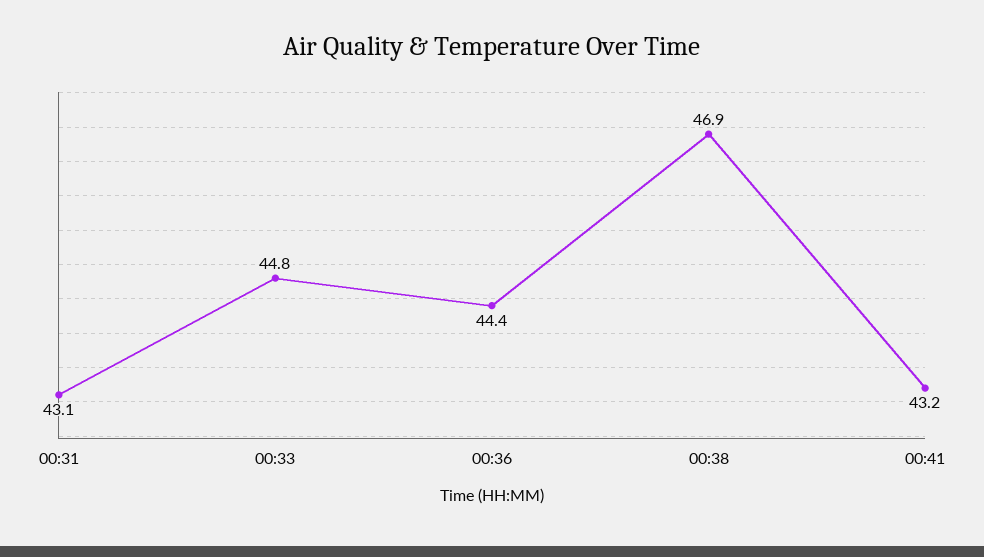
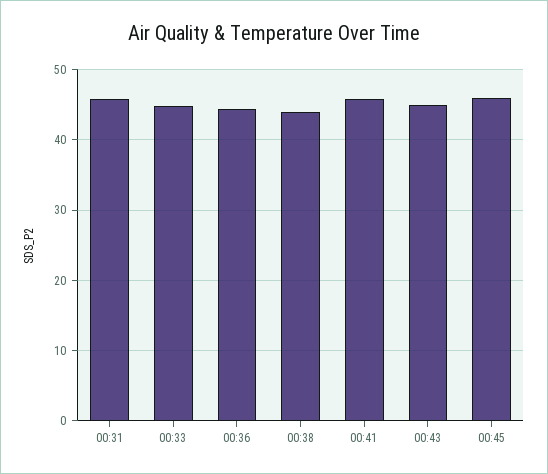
00:31: 43.1 -> 46
00:38: 46.9 -> 44
00:41: 43.2 -> 46
00:43: none -> 45
00:45: none -> 46

